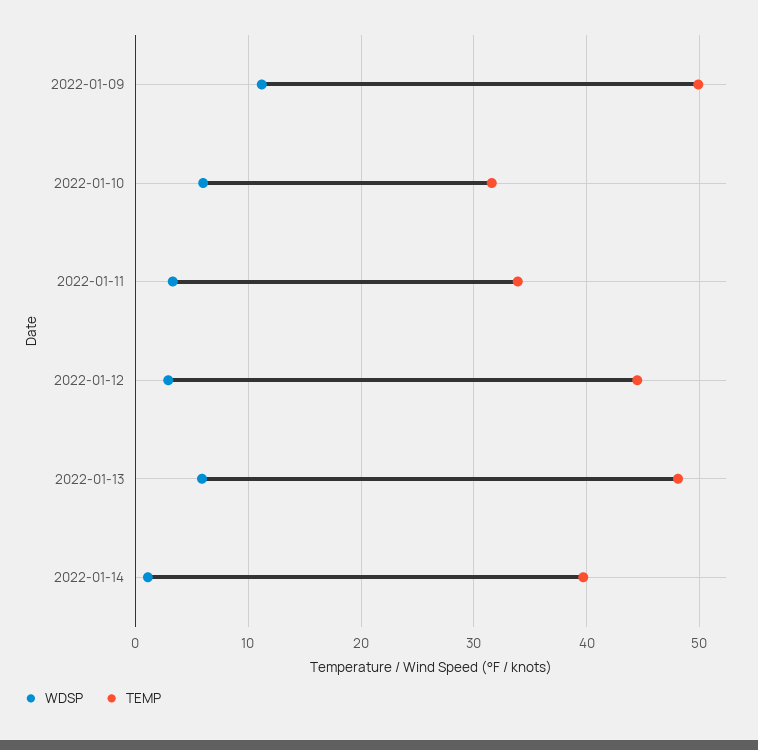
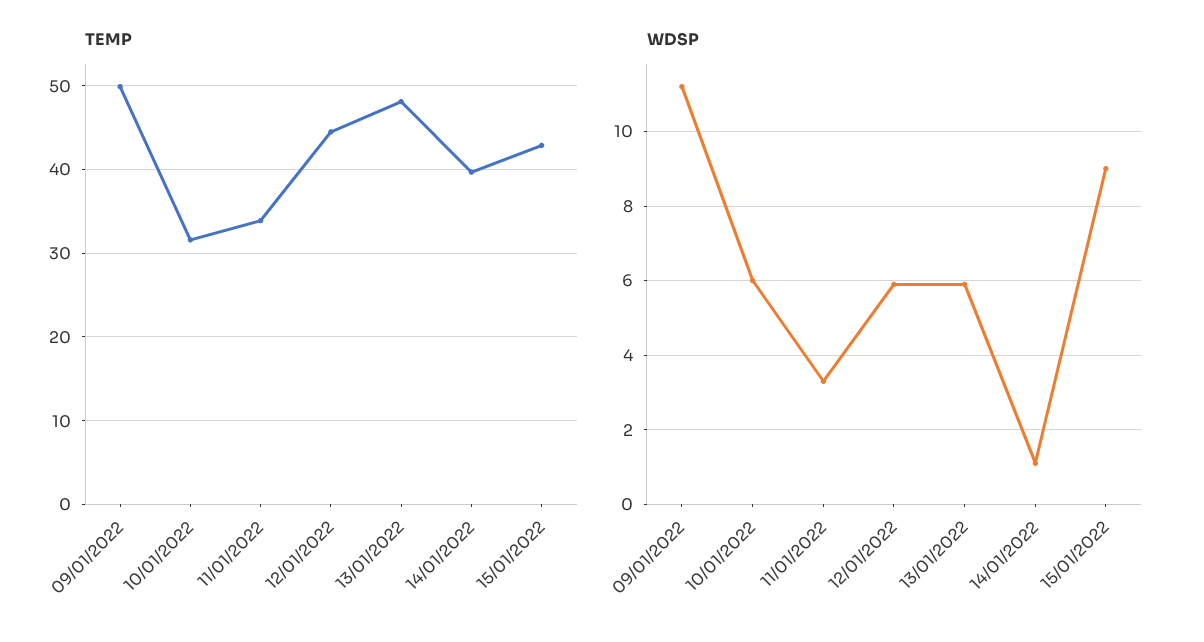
WDSP, 2022-01-12: 3 -> 6
TEMP, 15/01/2022: none -> 43
WDSP, 15/01/2022: none -> 9

